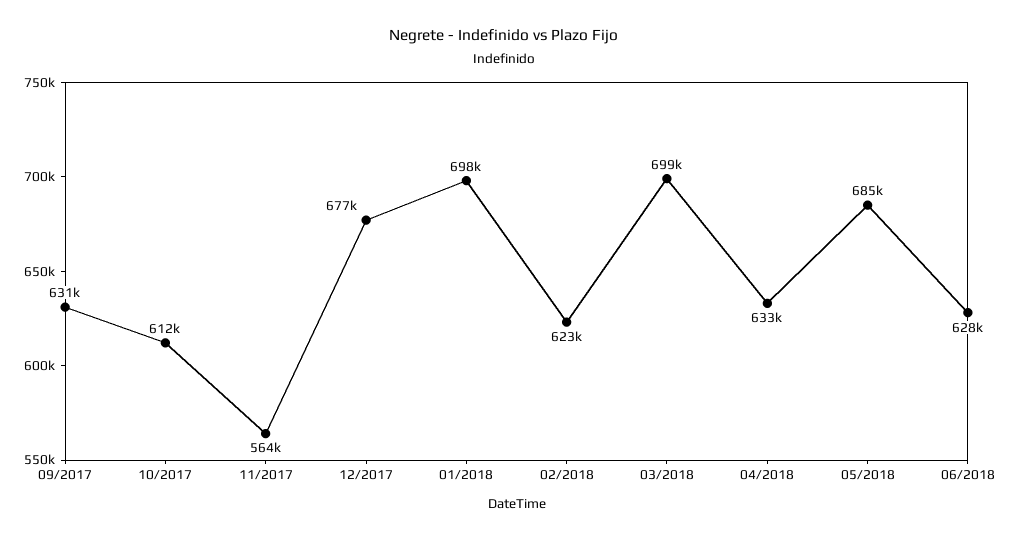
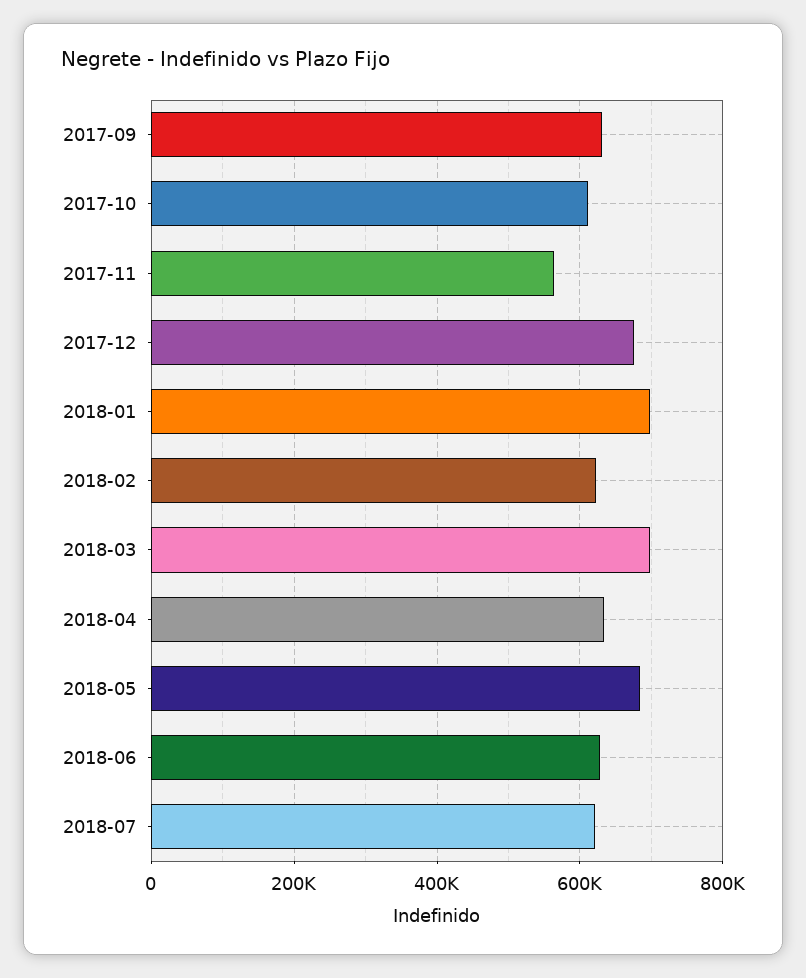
2018-07: none -> 620000

